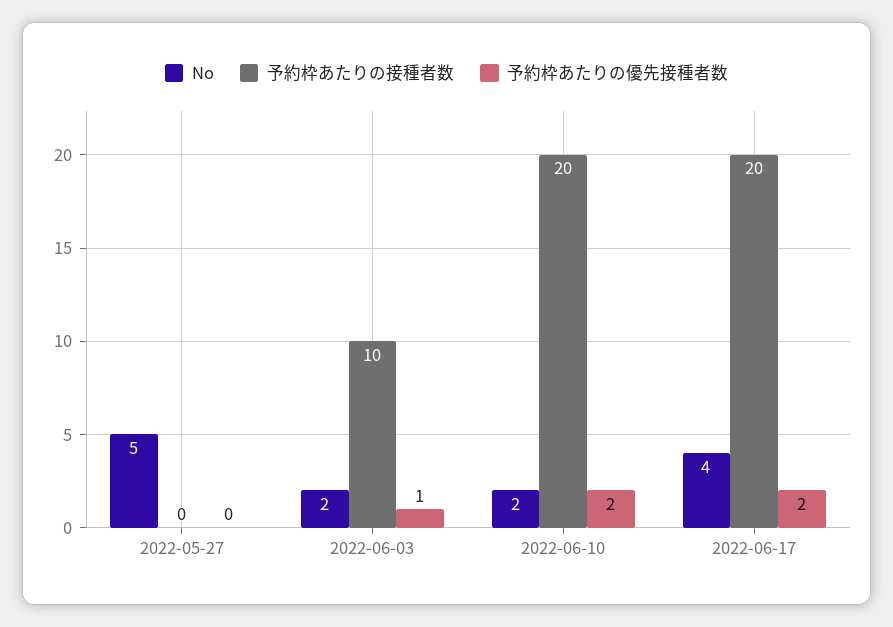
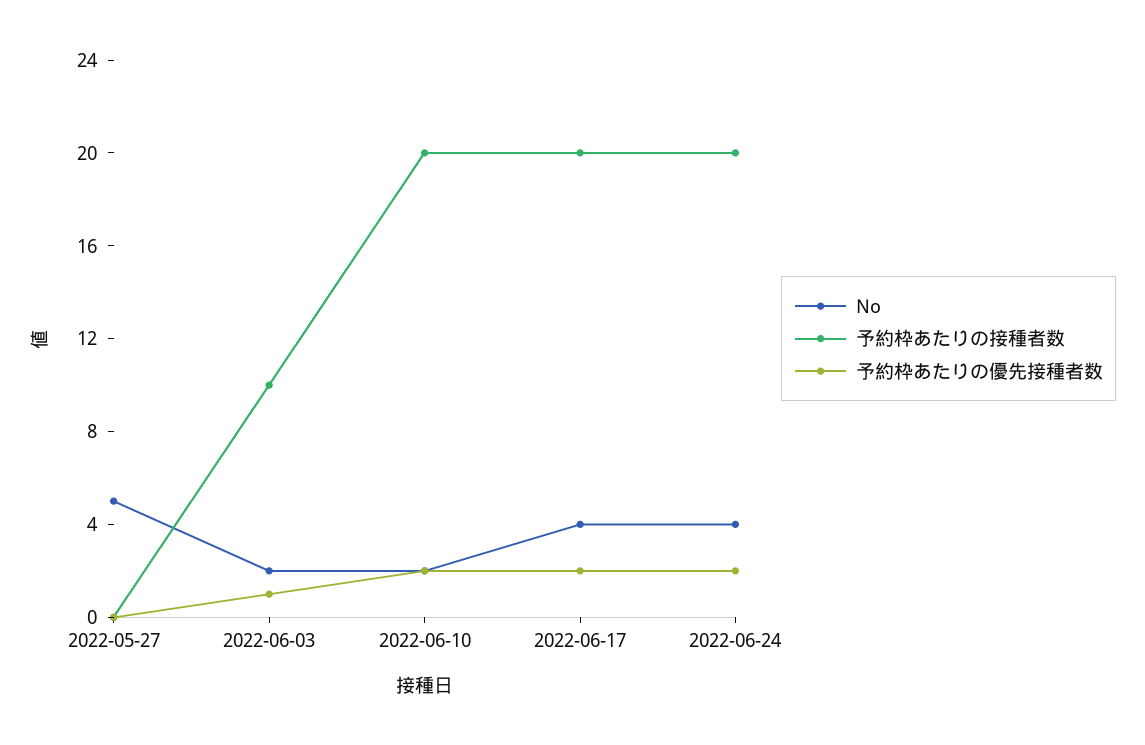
No, 2022-06-24: none -> 4
予約枠あたりの接種者数, 2022-06-24: none -> 20
予約枠あたりの優先接種者数, 2022-06-24: none -> 2

